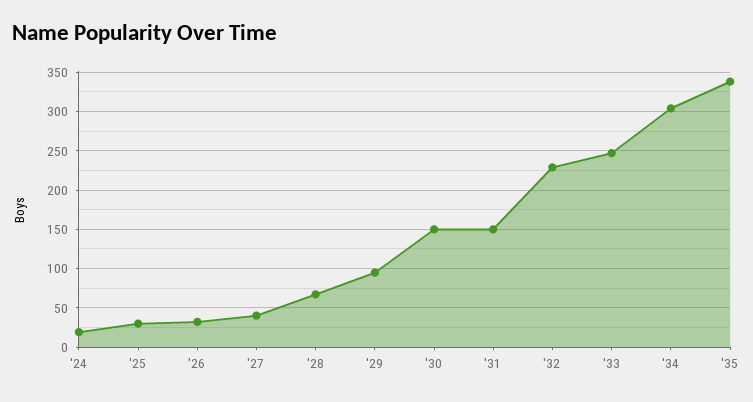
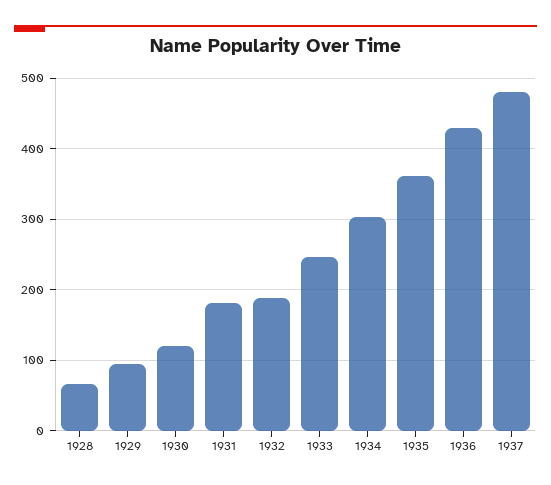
'24: 20 -> none
'25: 30 -> none
'26: 30 -> none
'27: 40 -> none
'30: 150 -> 120
'31: 150 -> 180
'32: 230 -> 190
'35: 340 -> 360
1936: none -> 430
1937: none -> 480

